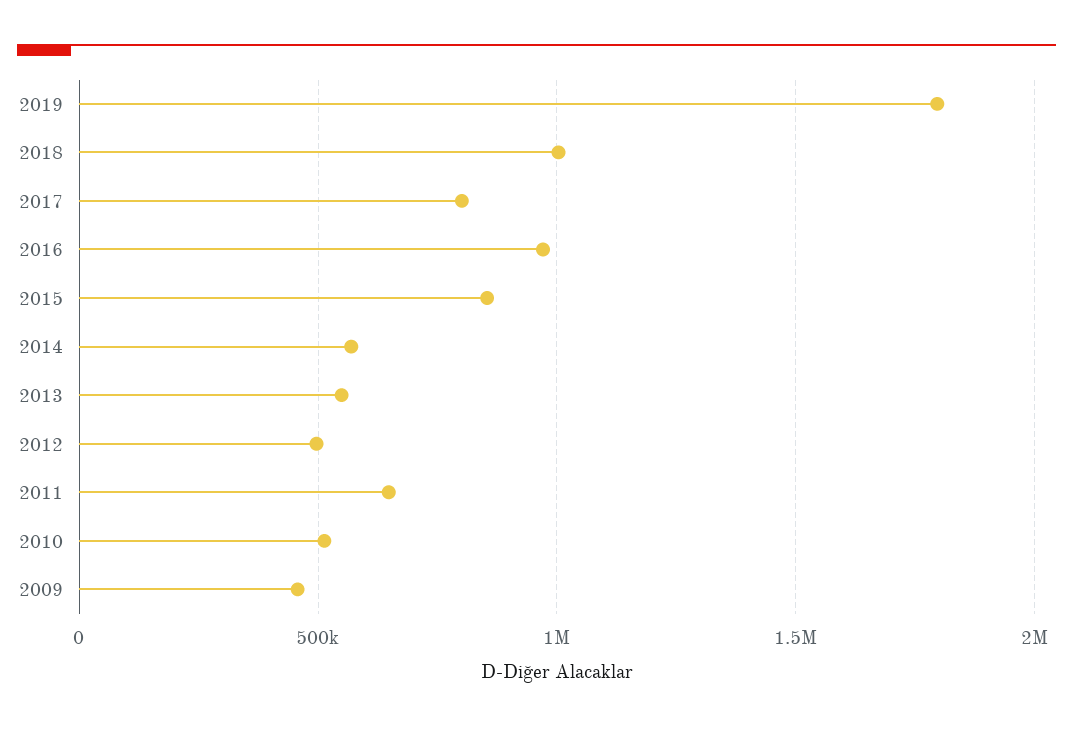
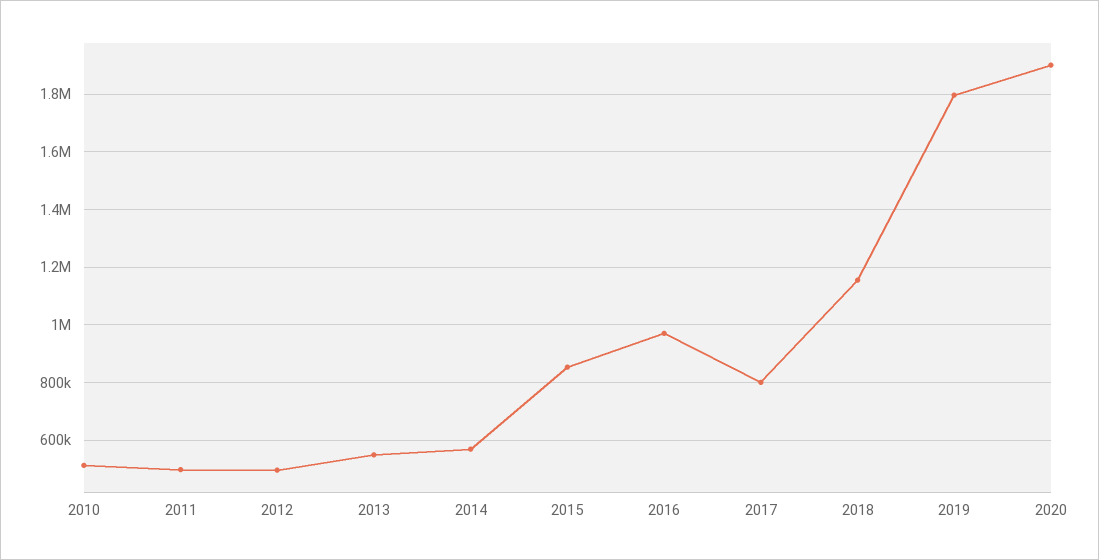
2018: 1000000 -> 1150000
2011: 650000 -> 500000
2009: 450000 -> none
2020: none -> 1900000

